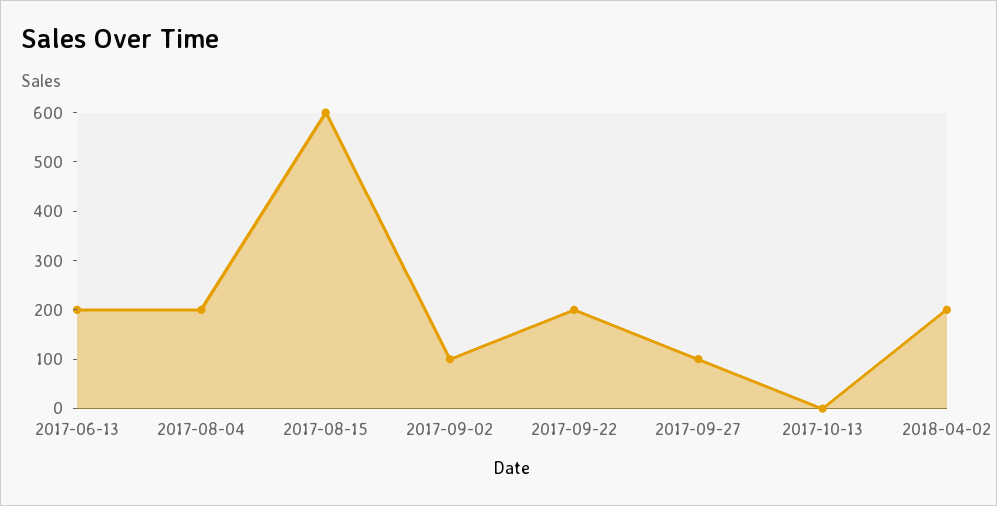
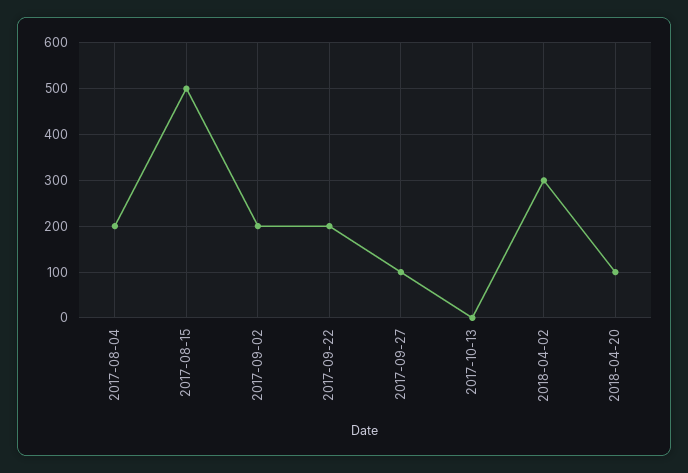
2017-06-13: 200 -> none
2017-08-15: 600 -> 500
2017-09-02: 100 -> 200
2018-04-02: 200 -> 300
2018-04-20: none -> 100

